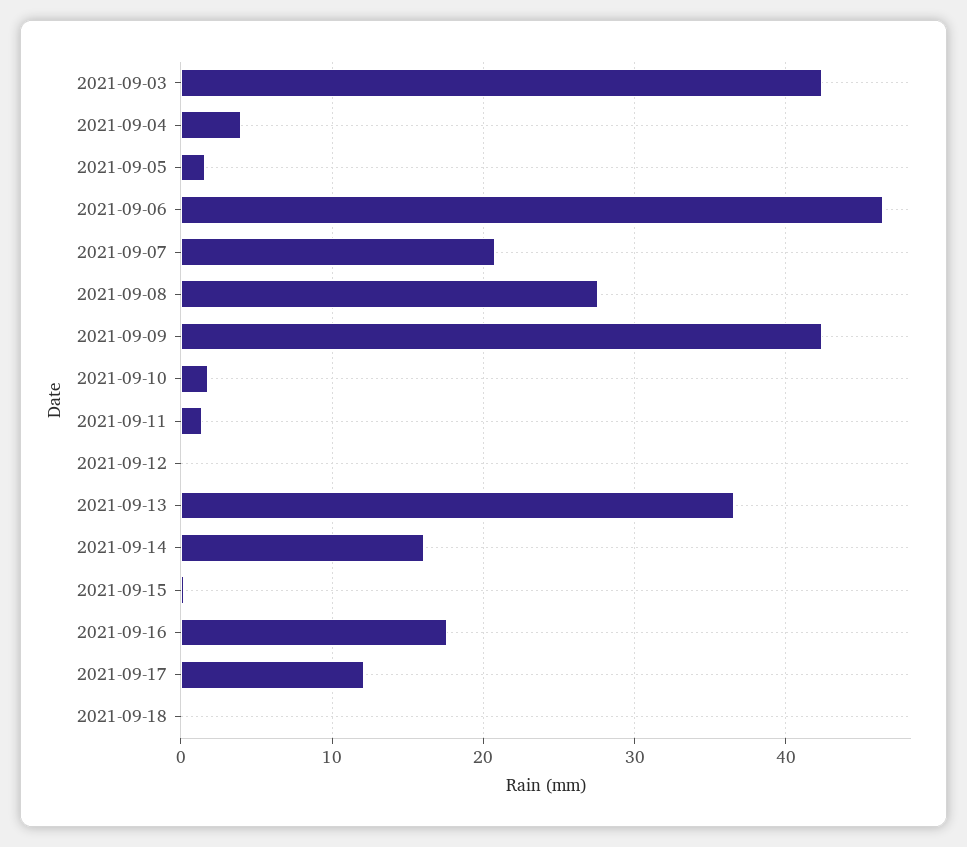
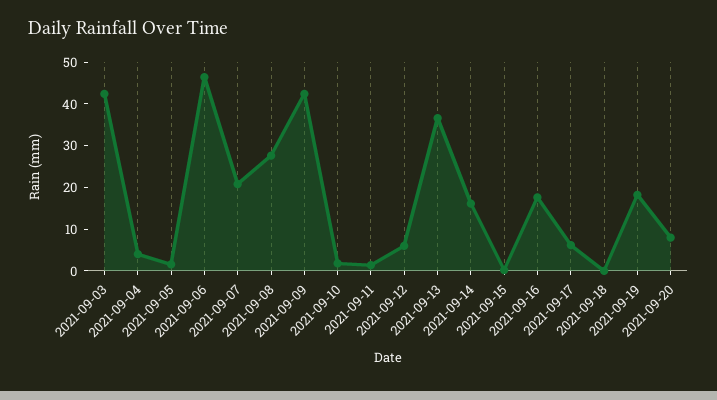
2021-09-12: 0 -> 6
2021-09-17: 12 -> 6
2021-09-19: none -> 18
2021-09-20: none -> 8

